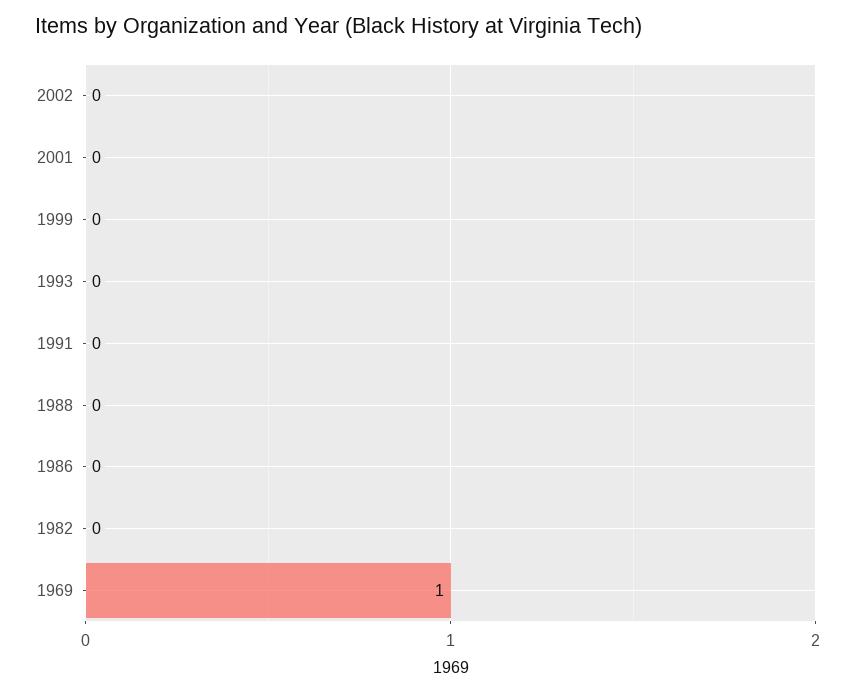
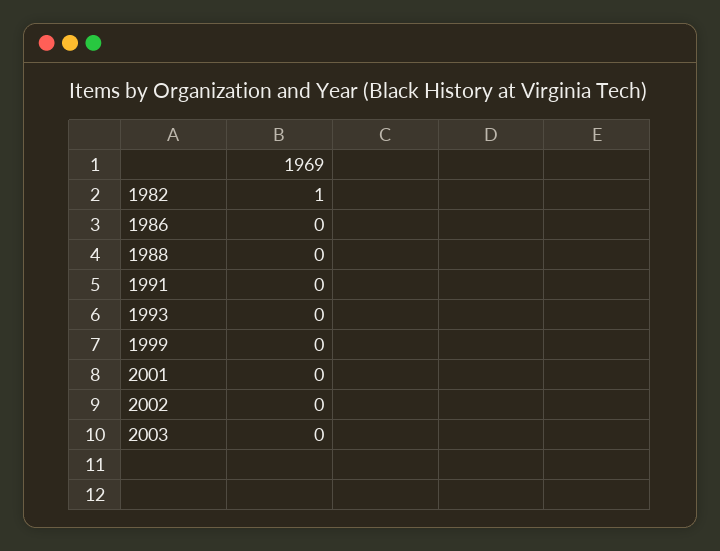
1982: 0 -> 1
1969: 1 -> none
2003: none -> 0

